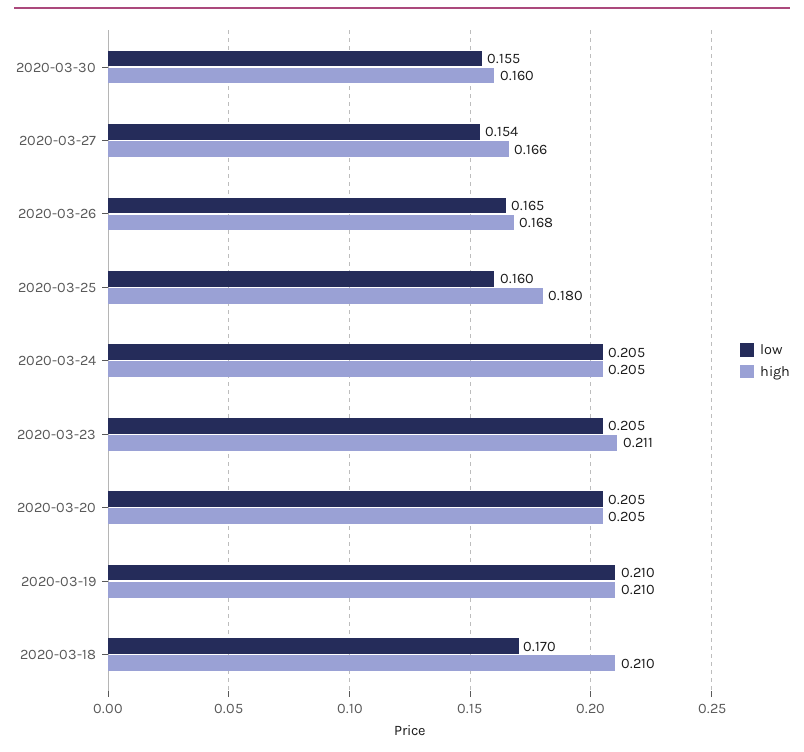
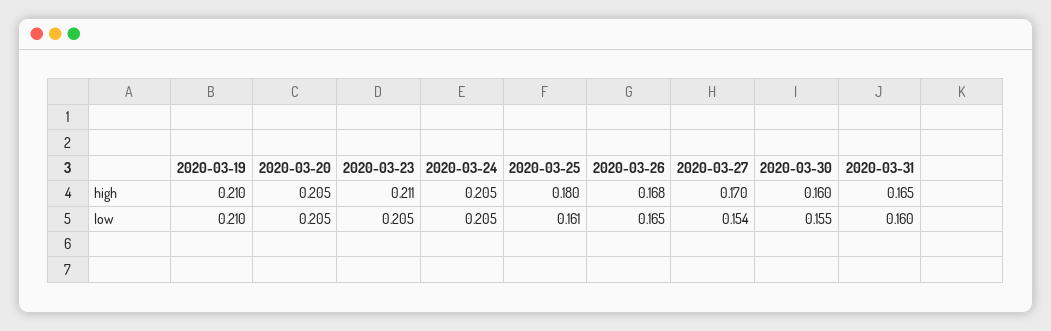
high, 2020-03-27: 0.166 -> 0.17
low, 2020-03-25: 0.16 -> 0.161
low, 2020-03-18: 0.17 -> none
high, 2020-03-18: 0.21 -> none
high, 2020-03-31: none -> 0.165
low, 2020-03-31: none -> 0.16

